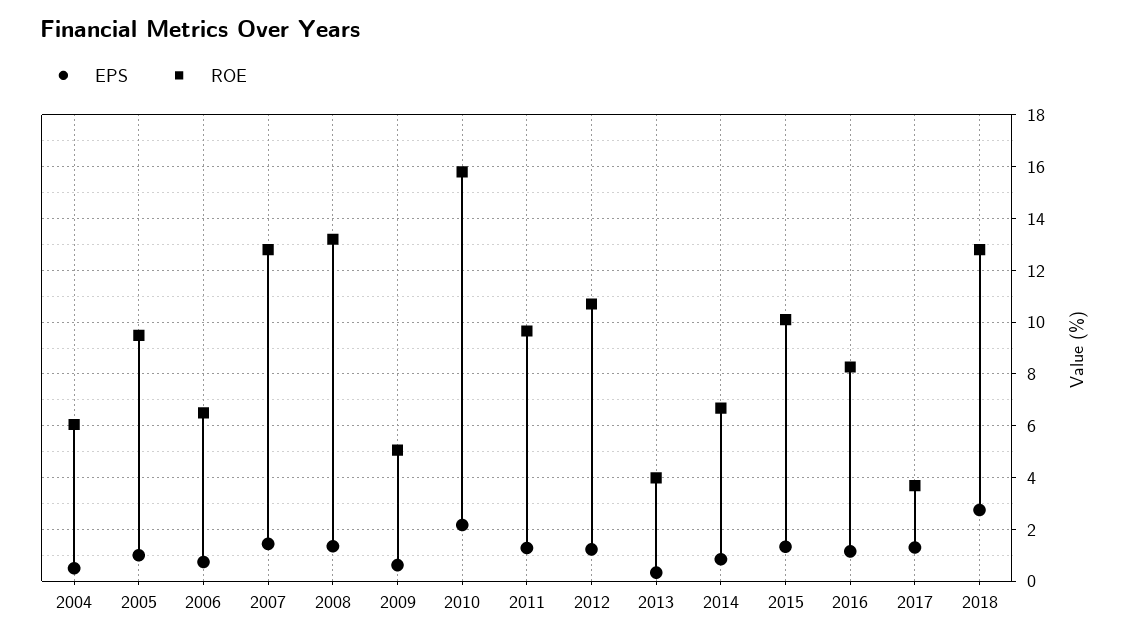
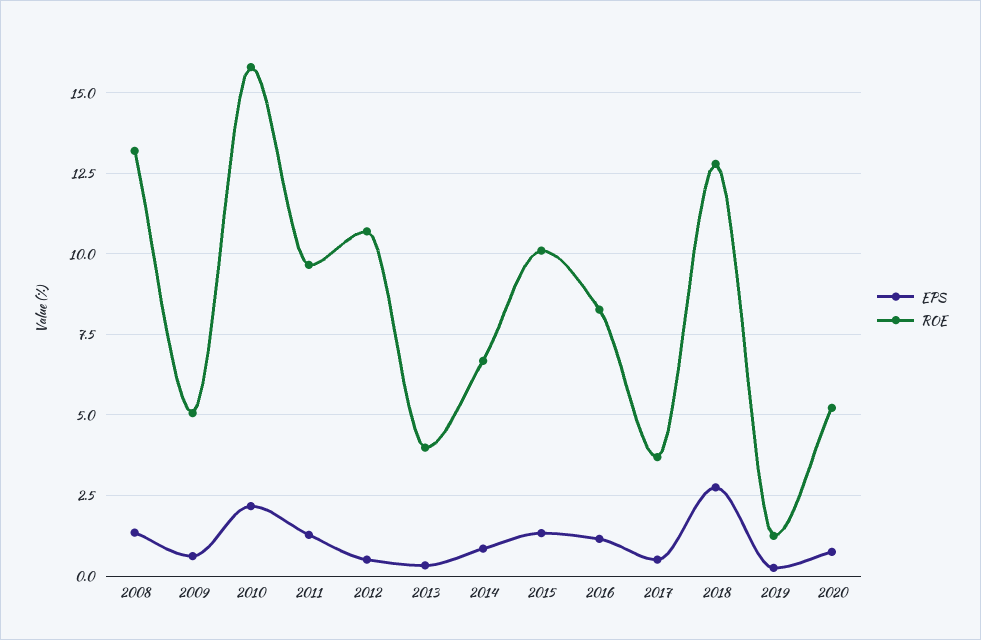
EPS, 2004: 0.5 -> none
ROE, 2004: 6 -> none
EPS, 2005: 1 -> none
ROE, 2005: 9.5 -> none
EPS, 2006: 0.75 -> none
ROE, 2006: 6.5 -> none
EPS, 2007: 1.5 -> none
ROE, 2007: 12.75 -> none
EPS, 2012: 1.25 -> 0.5
EPS, 2017: 1.25 -> 0.5
EPS, 2019: none -> 0.25
ROE, 2019: none -> 1.25
EPS, 2020: none -> 0.75
ROE, 2020: none -> 5.25

